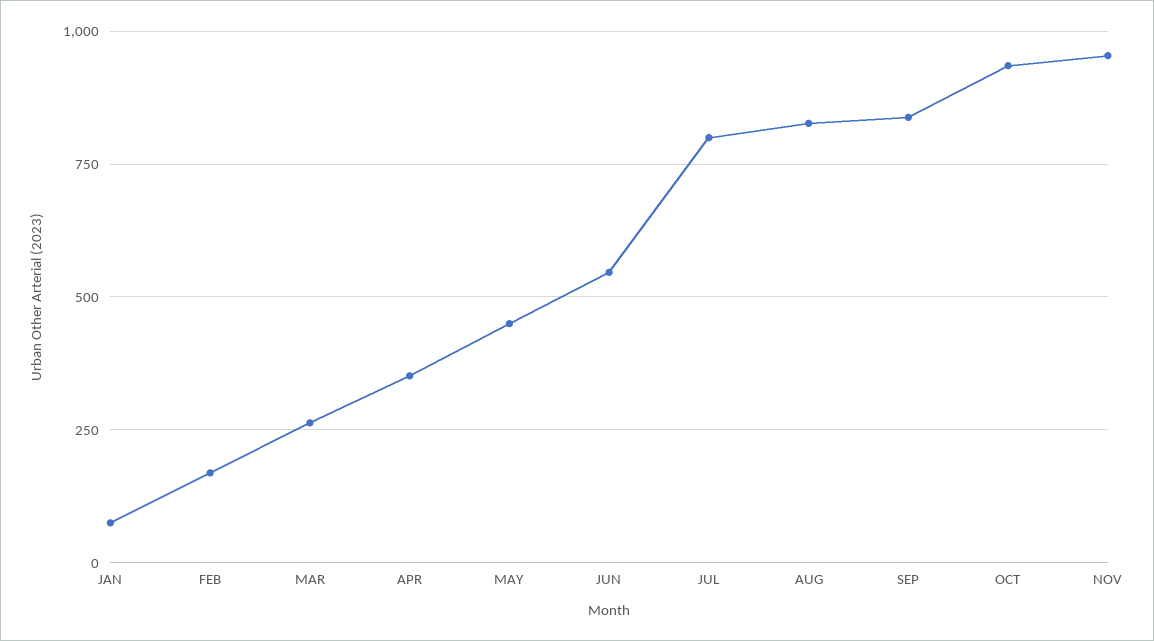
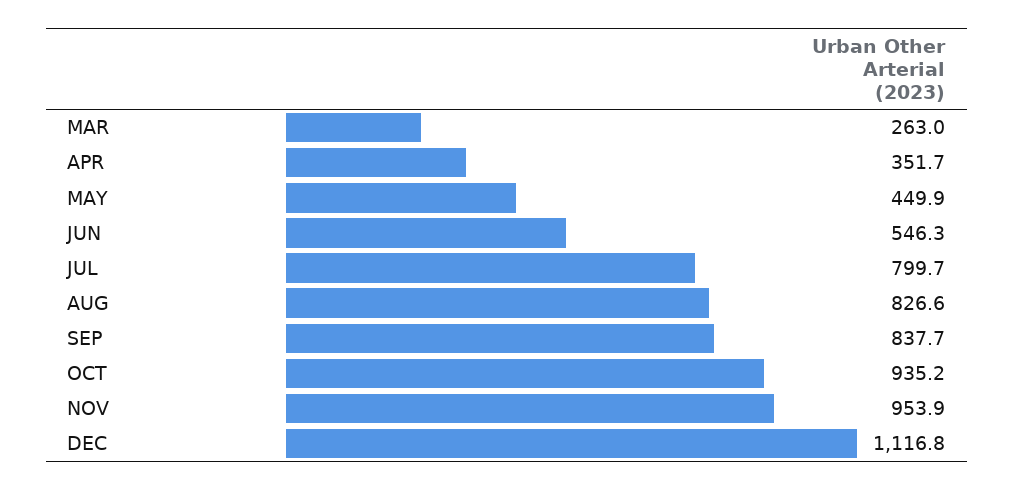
JAN: 75 -> none
FEB: 175 -> none
DEC: none -> 1116.8

